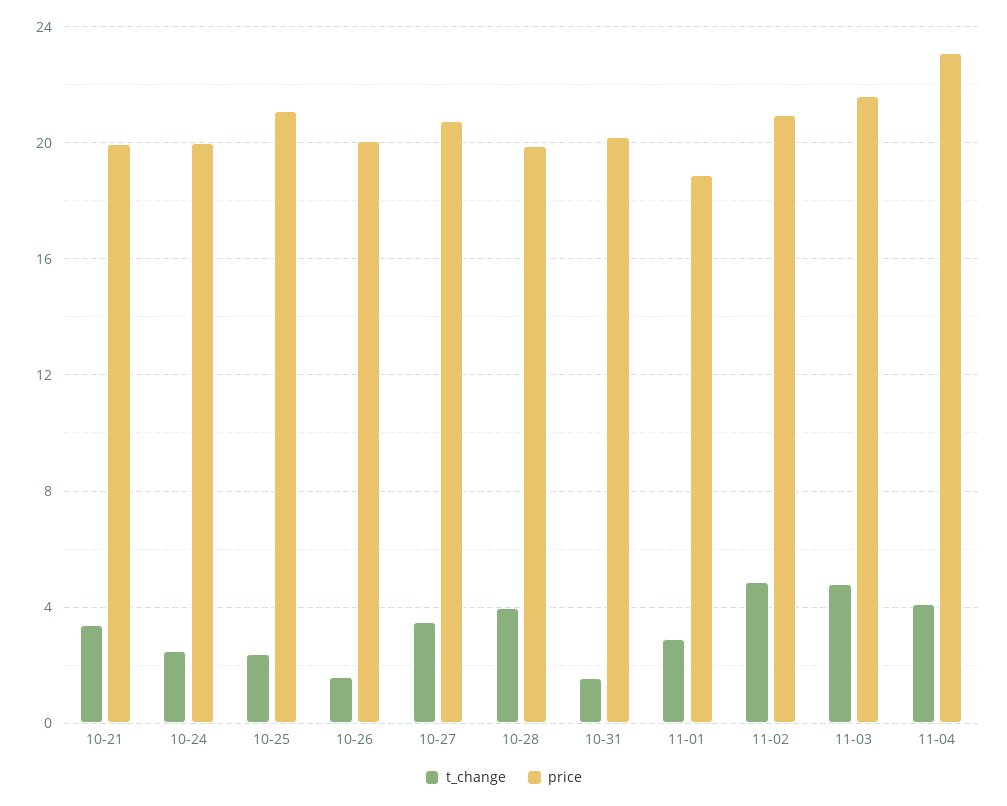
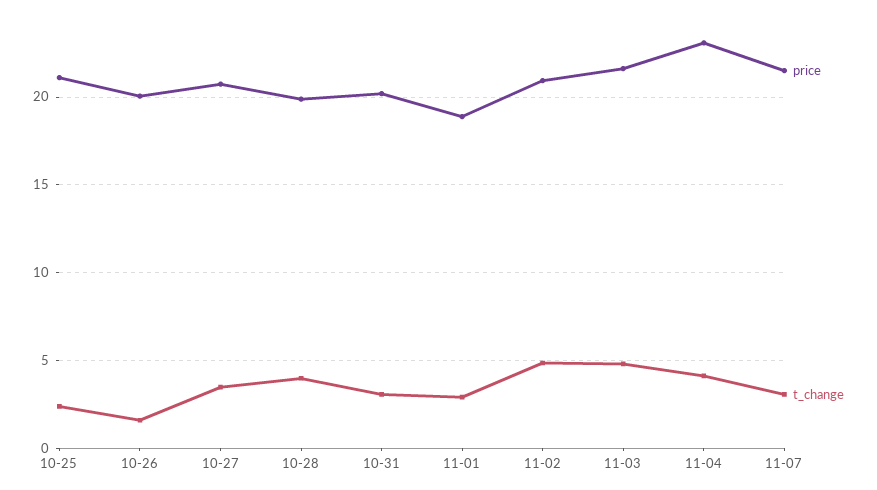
t_change, 10-21: 3.5 -> none
price, 10-21: 20 -> none
t_change, 10-24: 2.5 -> none
price, 10-24: 20 -> none
t_change, 10-31: 1.5 -> 3
price, 11-07: none -> 21.5
t_change, 11-07: none -> 3

